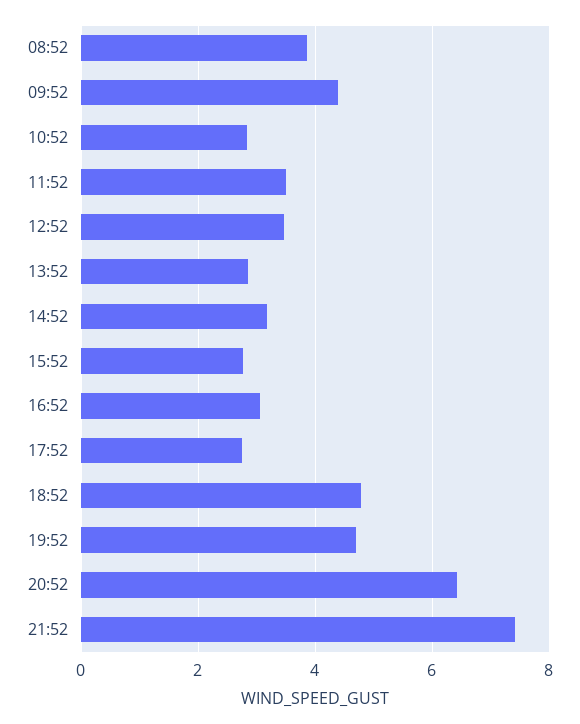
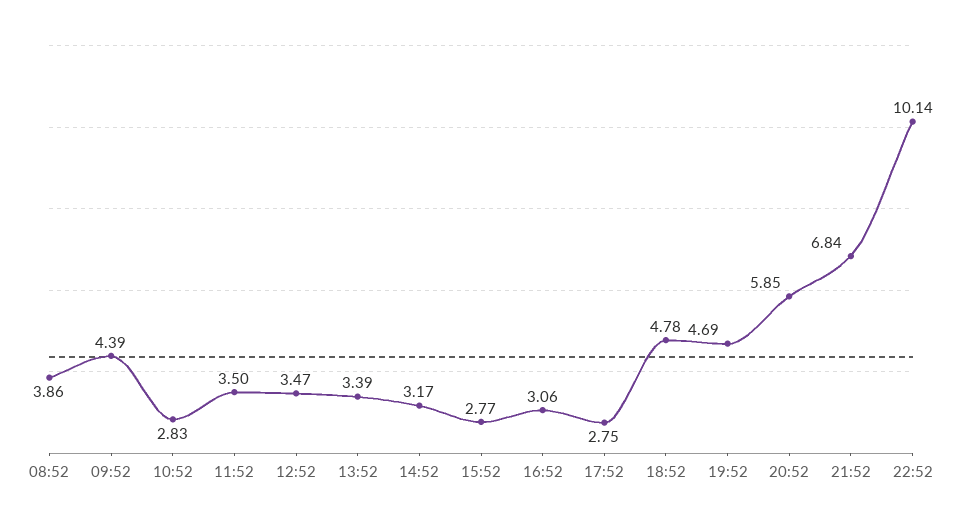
13:52: 2.8 -> 3.39
20:52: 6.4 -> 5.85
21:52: 7.4 -> 6.84
22:52: none -> 10.14

